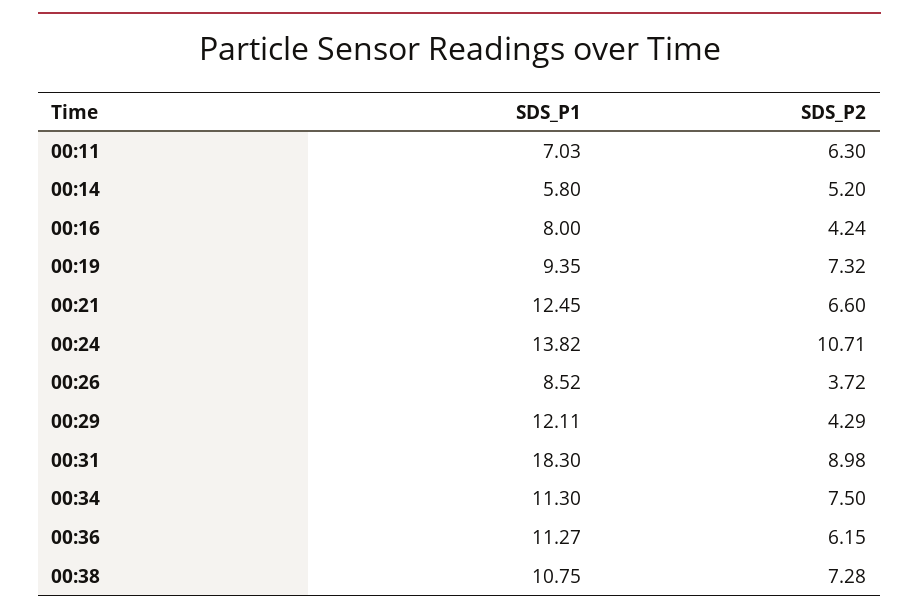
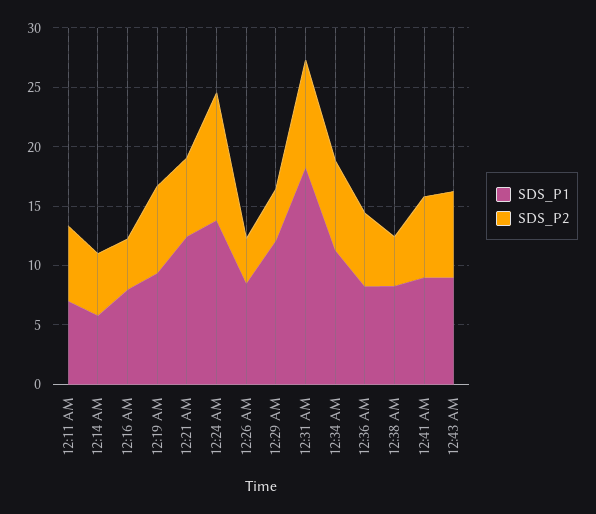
SDS_P1, 00:36: 11.27 -> 8
SDS_P1, 00:38: 10.75 -> 8
SDS_P2, 00:38: 7.28 -> 4
SDS_P1, 12:41 AM: none -> 9
SDS_P2, 12:41 AM: none -> 7
SDS_P1, 12:43 AM: none -> 9
SDS_P2, 12:43 AM: none -> 7

